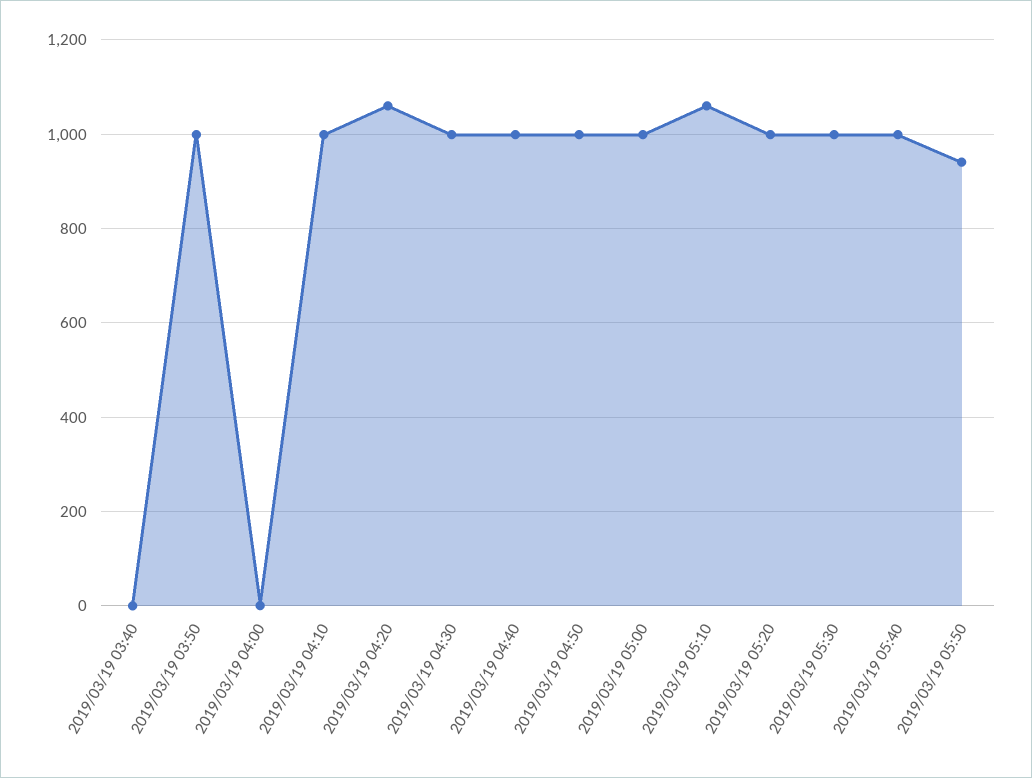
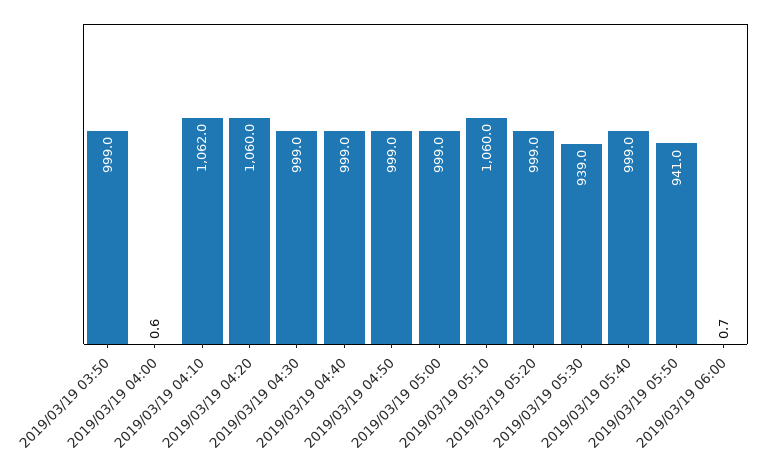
2019/03/19 03:40: 0 -> none
2019/03/19 04:10: 1000 -> 1062
2019/03/19 05:30: 1000 -> 939
2019/03/19 06:00: none -> 0.7

